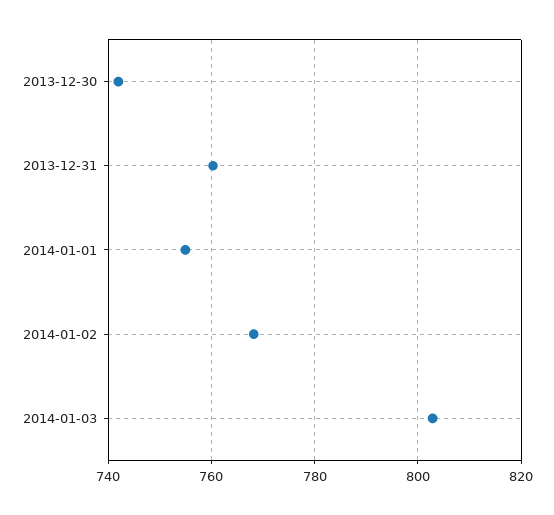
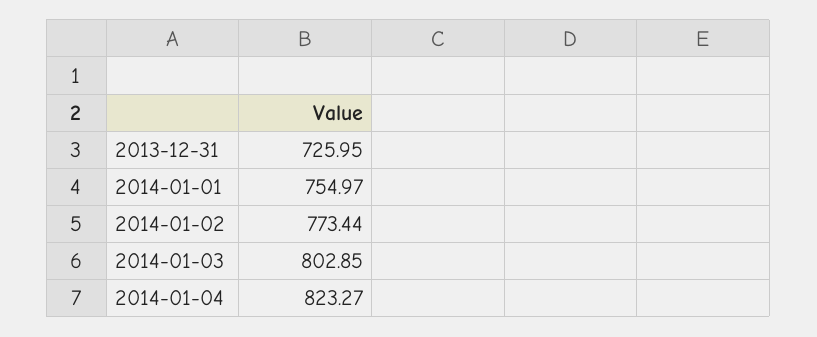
2013-12-30: 742 -> none
2013-12-31: 760 -> 725.95
2014-01-02: 768 -> 773.44
2014-01-04: none -> 823.27

